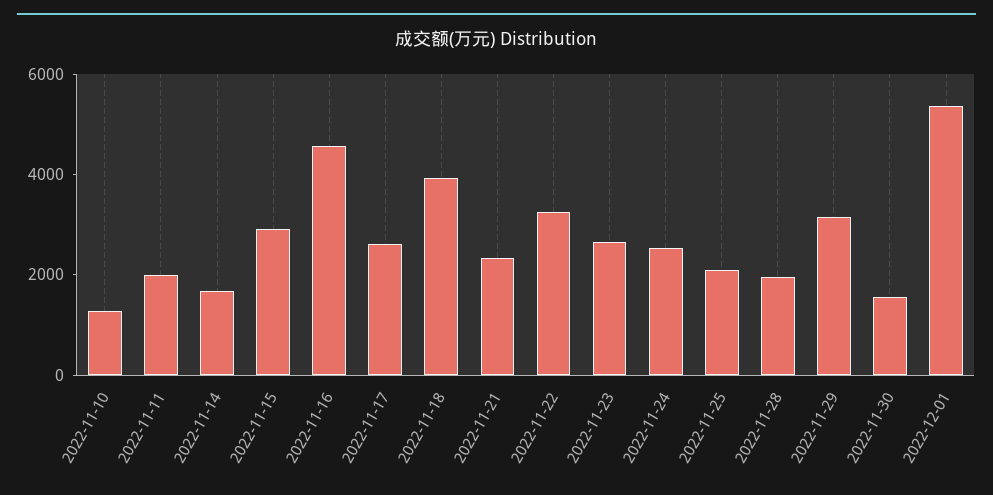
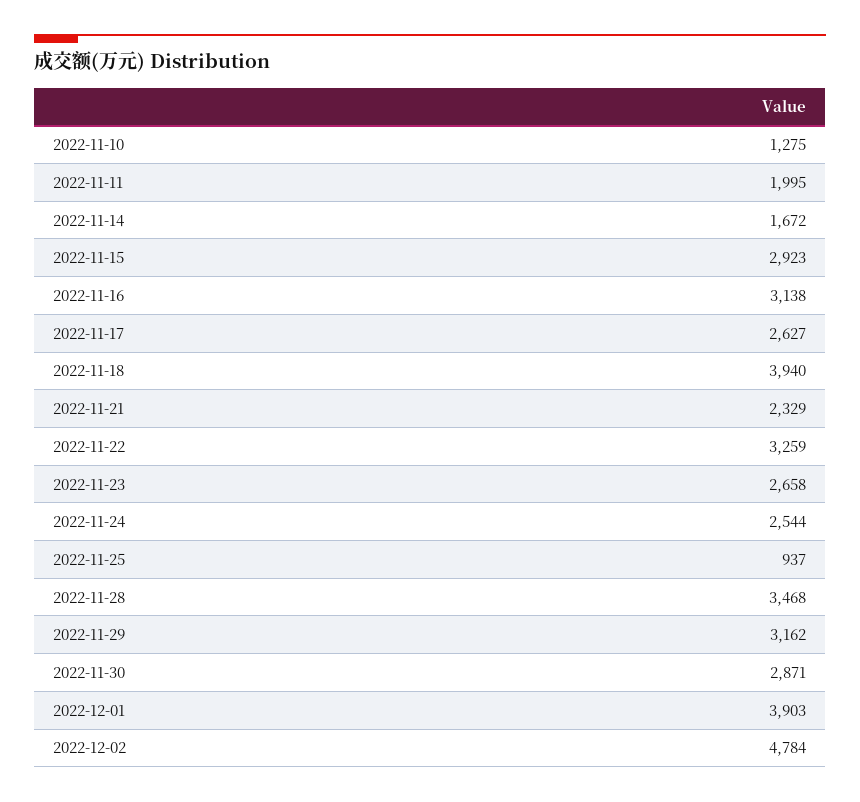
2022-11-16: 4500 -> 3138
2022-11-25: 2000 -> 937
2022-11-28: 2000 -> 3468
2022-11-30: 1500 -> 2871
2022-12-01: 5500 -> 3903
2022-12-02: none -> 4784

